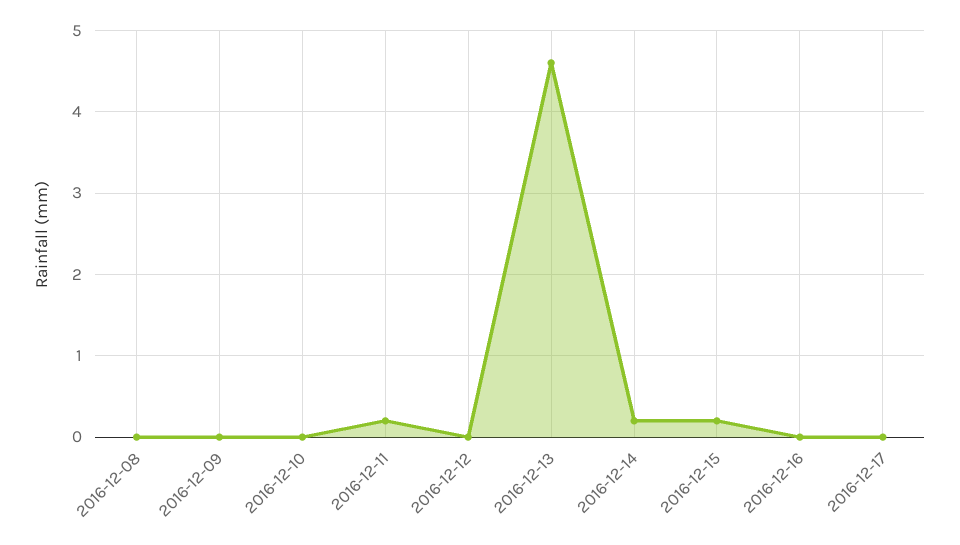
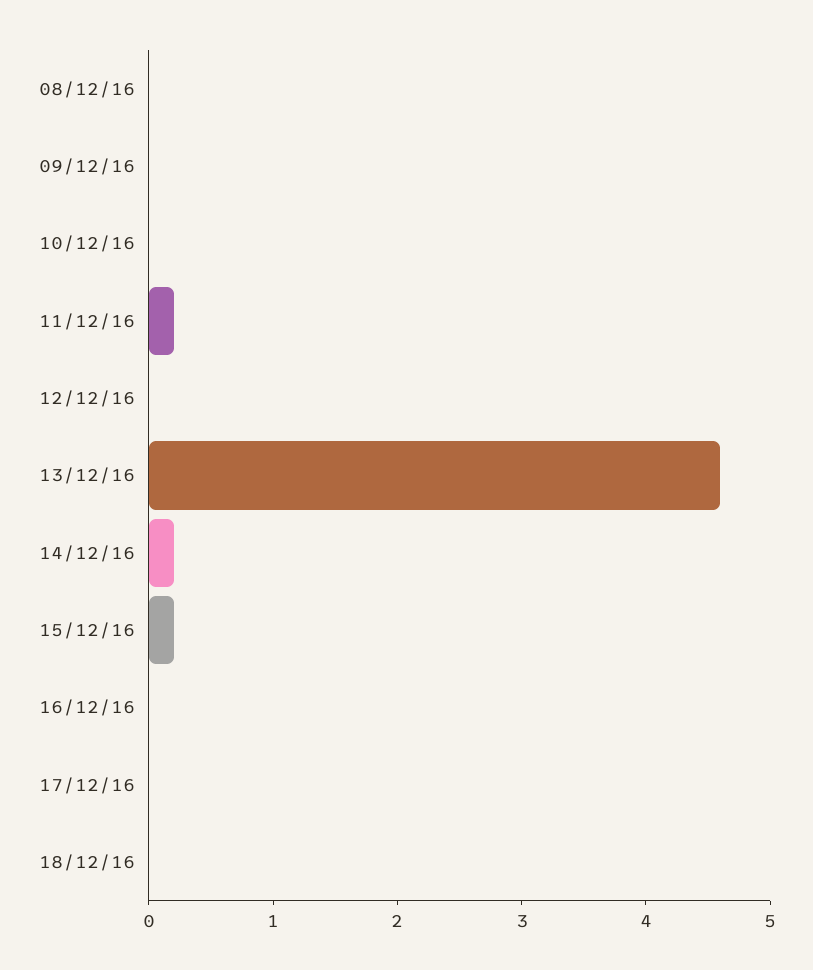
18/12/16: none -> 0

